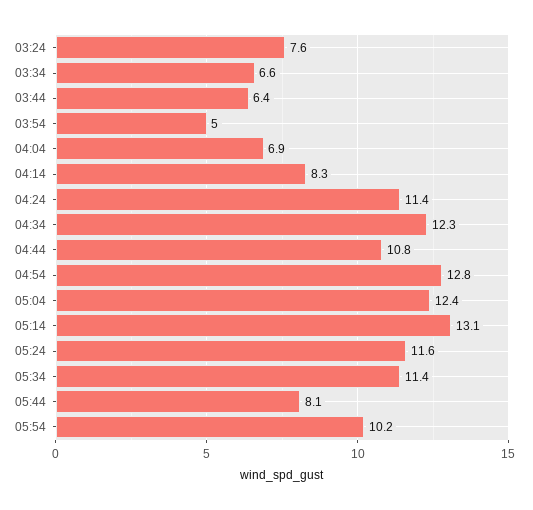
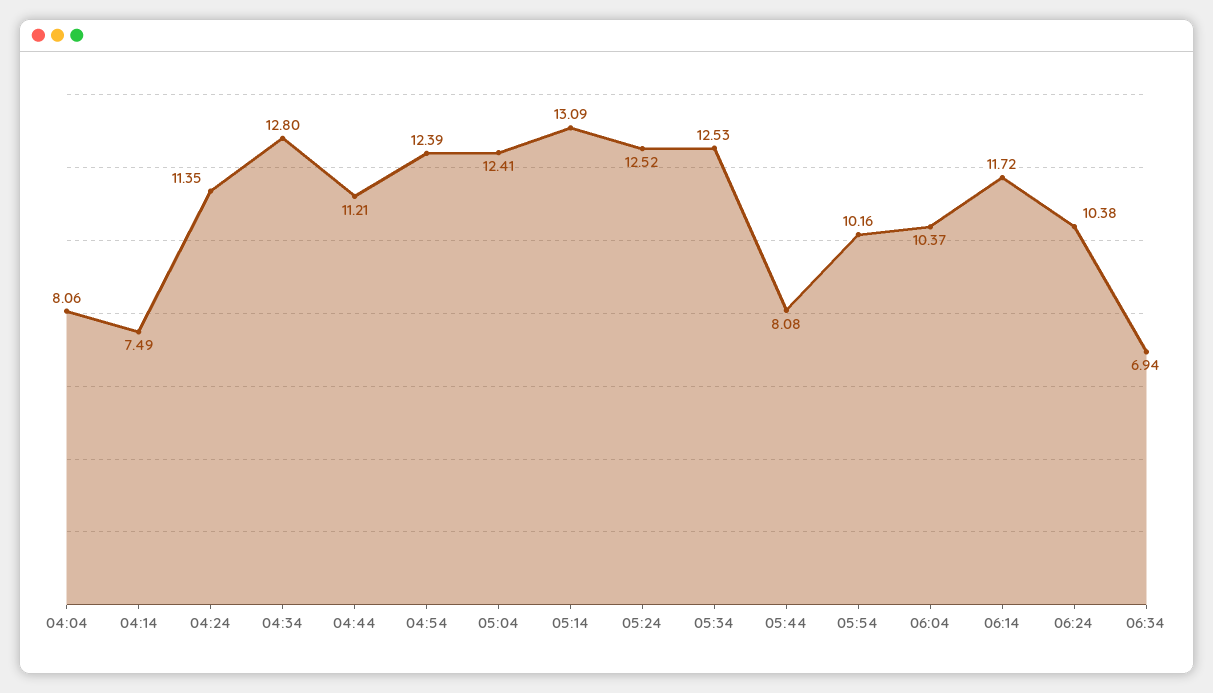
03:24: 7.6 -> none
03:34: 6.6 -> none
03:44: 6.4 -> none
03:54: 5 -> none
04:04: 6.9 -> 8.06
04:14: 8.3 -> 7.49
04:34: 12.3 -> 12.8
04:44: 10.8 -> 11.21
04:54: 12.8 -> 12.39
05:24: 11.6 -> 12.52
05:34: 11.4 -> 12.53
06:04: none -> 10.37
06:14: none -> 11.72
06:24: none -> 10.38
06:34: none -> 6.94

